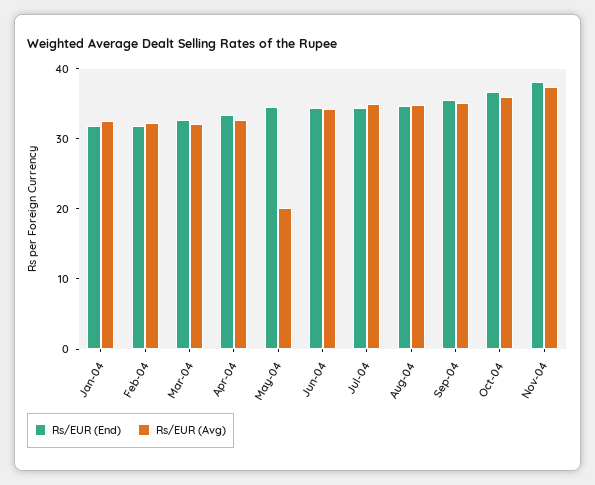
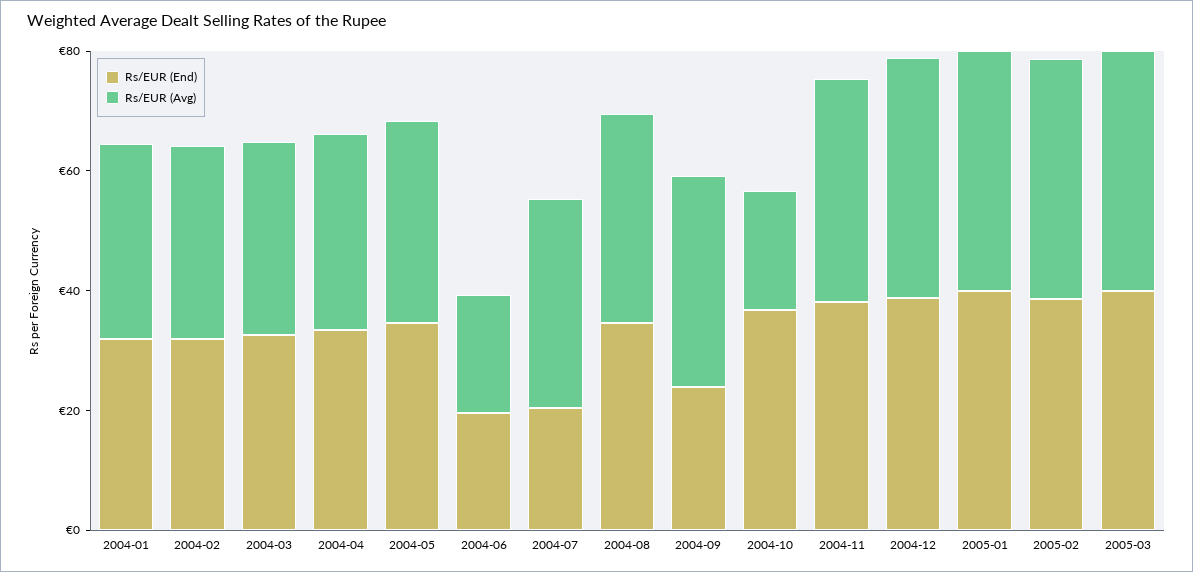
Rs/EUR (Avg), May-04: 20 -> 35
Rs/EUR (End), Jun-04: 34 -> 20
Rs/EUR (Avg), Jun-04: 34 -> 20
Rs/EUR (End), Jul-04: 34 -> 20
Rs/EUR (End), Sep-04: 36 -> 25
Rs/EUR (Avg), Oct-04: 36 -> 20
Rs/EUR (End), 2004-12: none -> 40
Rs/EUR (Avg), 2004-12: none -> 40
Rs/EUR (End), 2005-01: none -> 40
Rs/EUR (Avg), 2005-01: none -> 40
Rs/EUR (End), 2005-02: none -> 40
Rs/EUR (Avg), 2005-02: none -> 40
Rs/EUR (End), 2005-03: none -> 40
Rs/EUR (Avg), 2005-03: none -> 40

